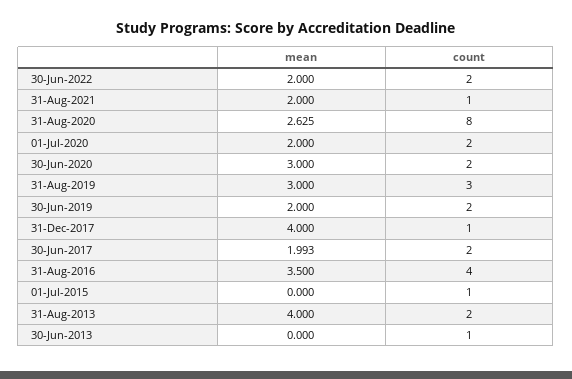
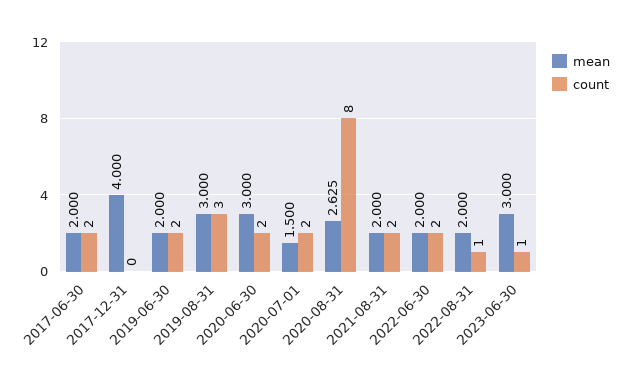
count, 31-Aug-2021: 1 -> 2
mean, 01-Jul-2020: 2 -> 1.5
count, 31-Dec-2017: 1 -> 0
mean, 30-Jun-2017: 1.993 -> 2
mean, 31-Aug-2016: 3.5 -> none
count, 31-Aug-2016: 4 -> none
mean, 01-Jul-2015: 0 -> none
count, 01-Jul-2015: 1 -> none
mean, 31-Aug-2013: 4 -> none
count, 31-Aug-2013: 2 -> none
mean, 30-Jun-2013: 0 -> none
count, 30-Jun-2013: 1 -> none
mean, 2022-08-31: none -> 2
count, 2022-08-31: none -> 1
mean, 2023-06-30: none -> 3
count, 2023-06-30: none -> 1

